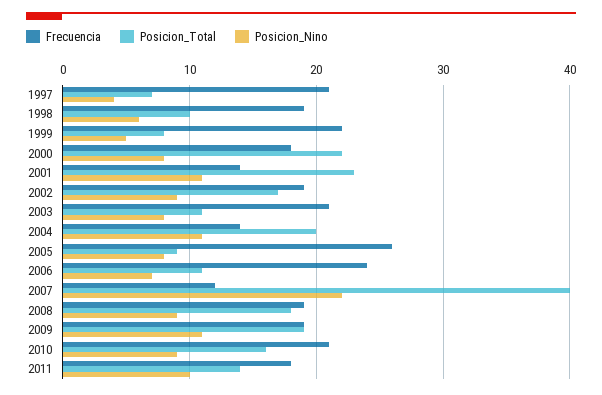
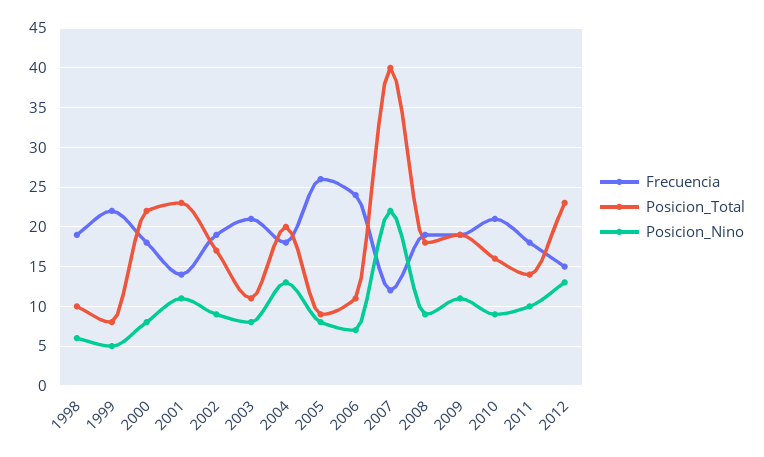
Frecuencia, 1997: 21 -> none
Posicion_Total, 1997: 7 -> none
Posicion_Nino, 1997: 4 -> none
Frecuencia, 2004: 14 -> 18
Posicion_Nino, 2004: 11 -> 13
Frecuencia, 2012: none -> 15
Posicion_Total, 2012: none -> 23
Posicion_Nino, 2012: none -> 13

